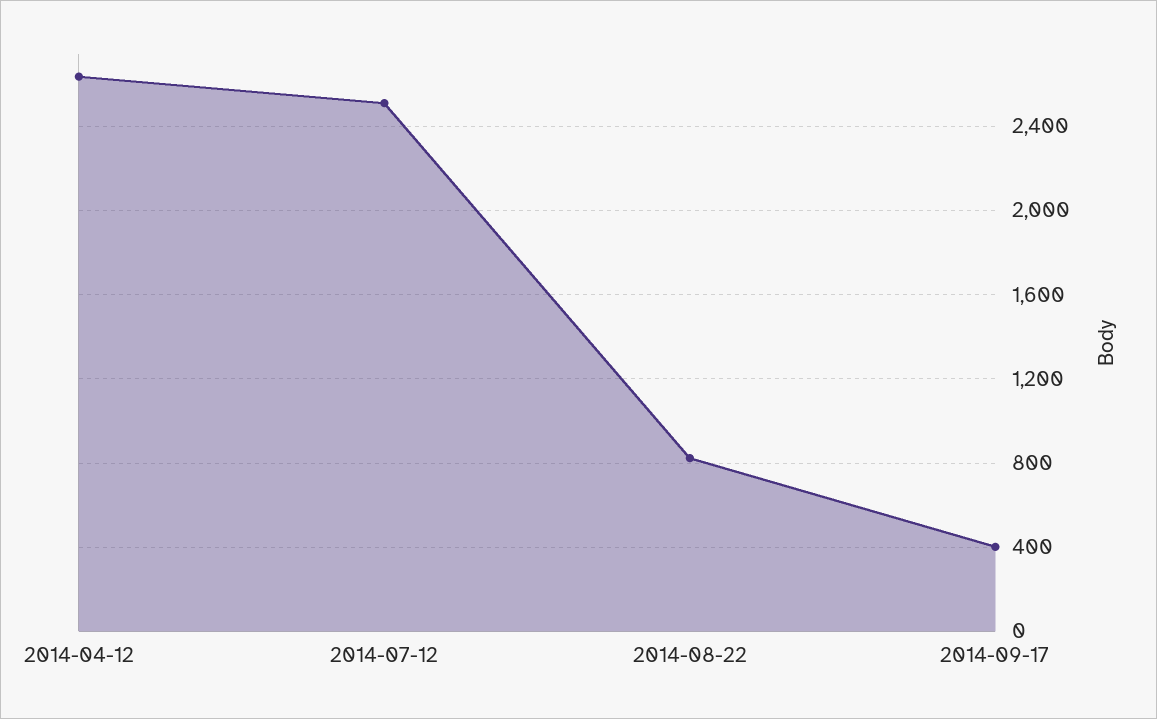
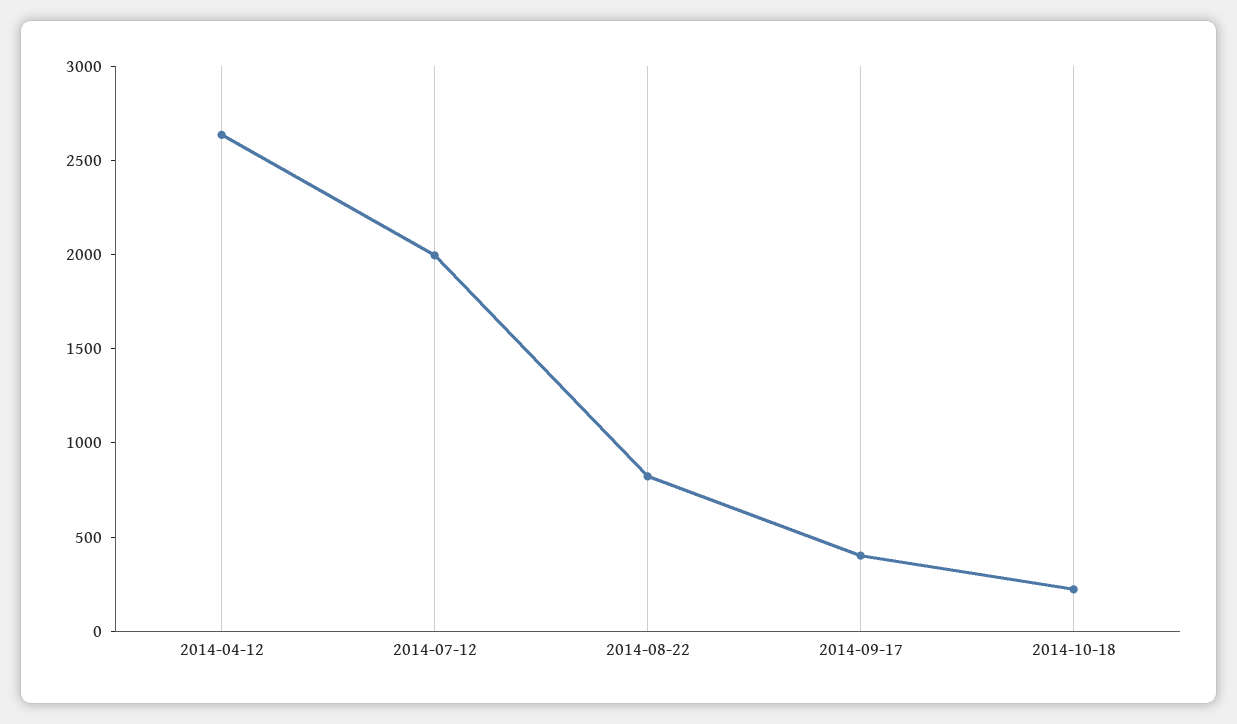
2014-07-12: 2500 -> 2000
2014-10-18: none -> 200

